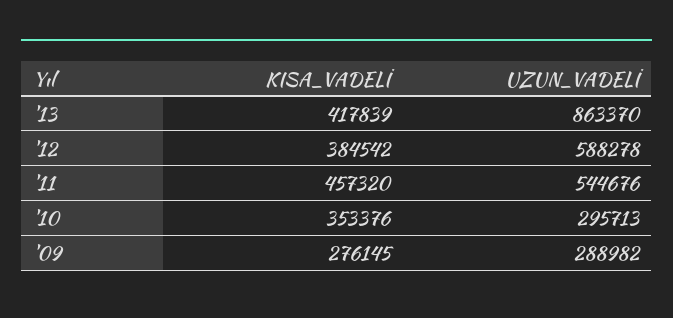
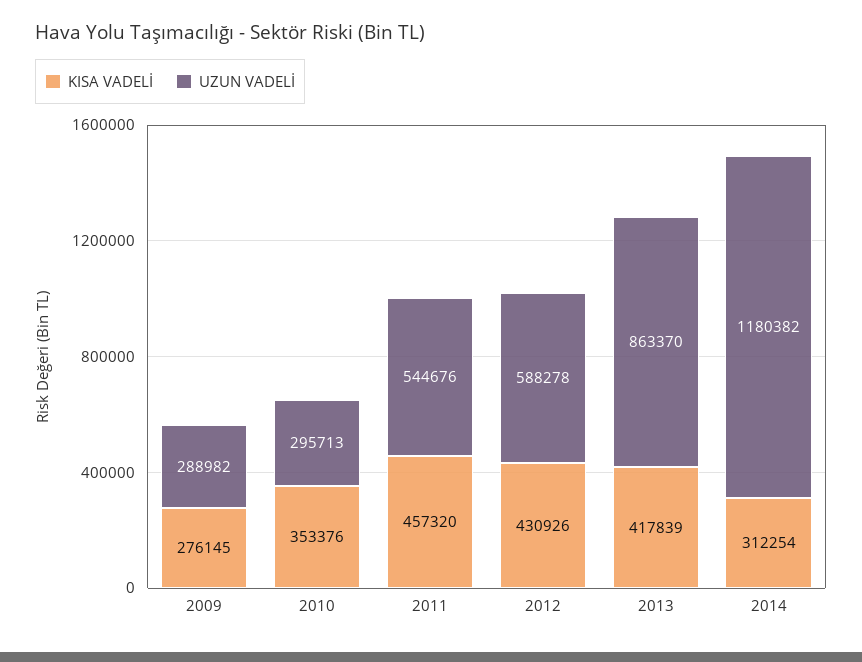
KISA_VADELİ, '12: 384542 -> 430926
KISA_VADELİ, 2014: none -> 312254
UZUN_VADELİ, 2014: none -> 1180382

